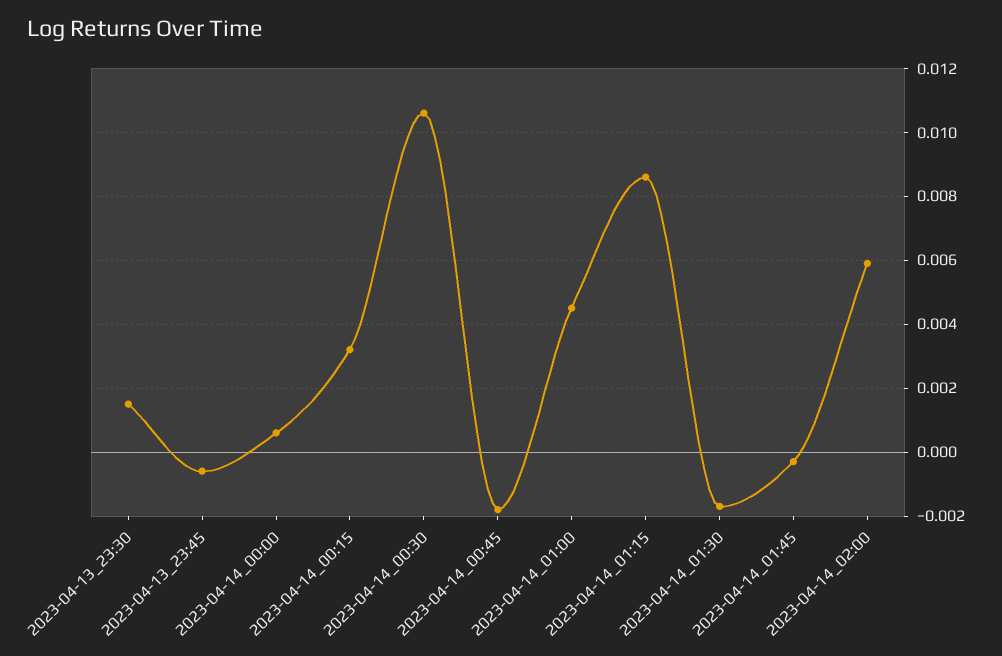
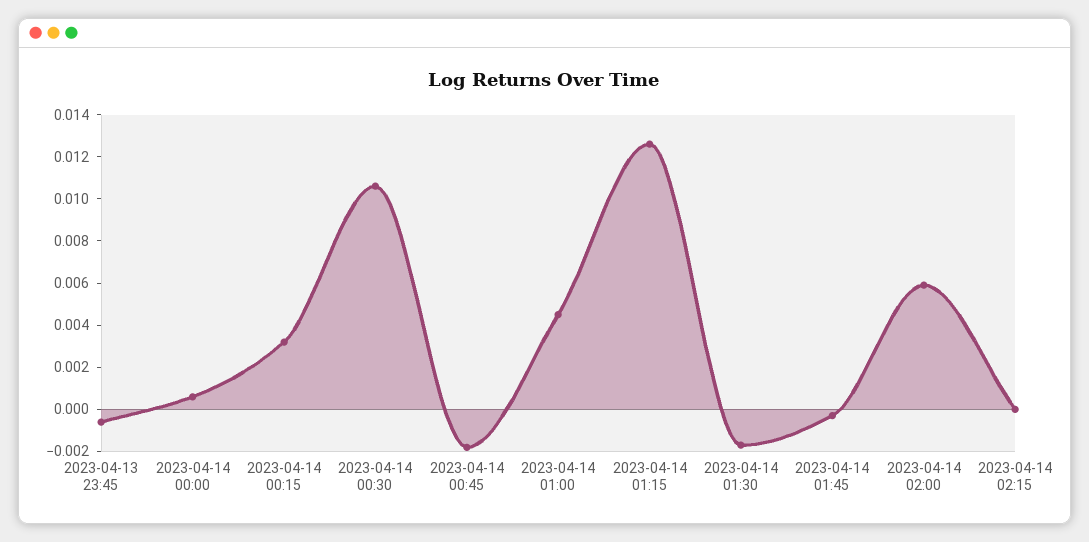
2023-04-13_23:30: 0.0015 -> none
2023-04-14_01:15: 0.0085 -> 0.0125
2023-04-14 02:15: none -> 0

